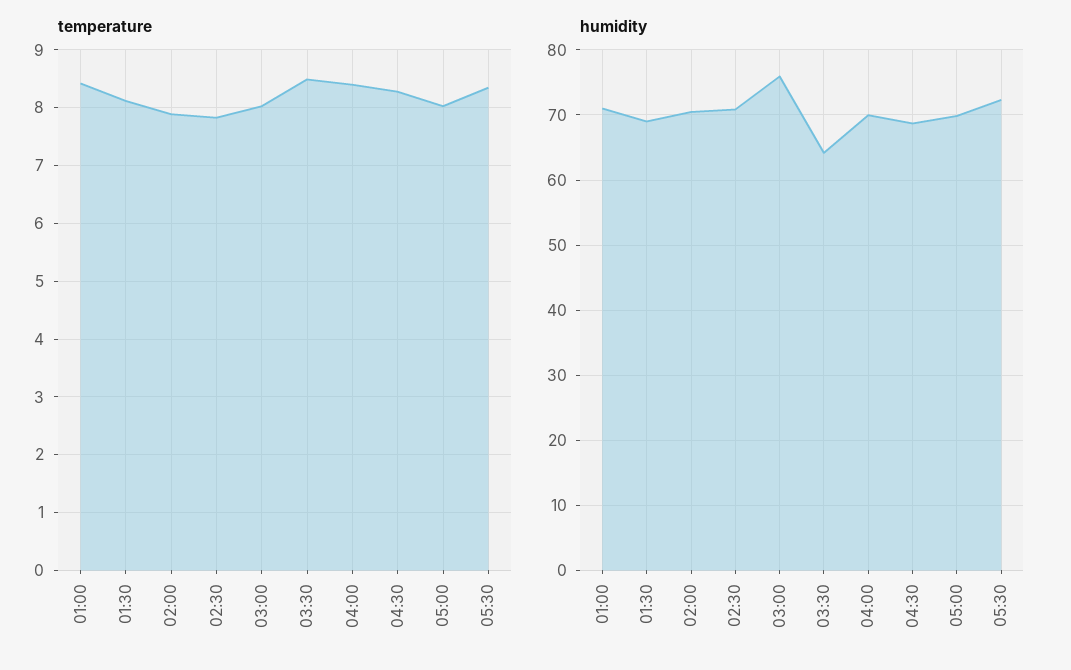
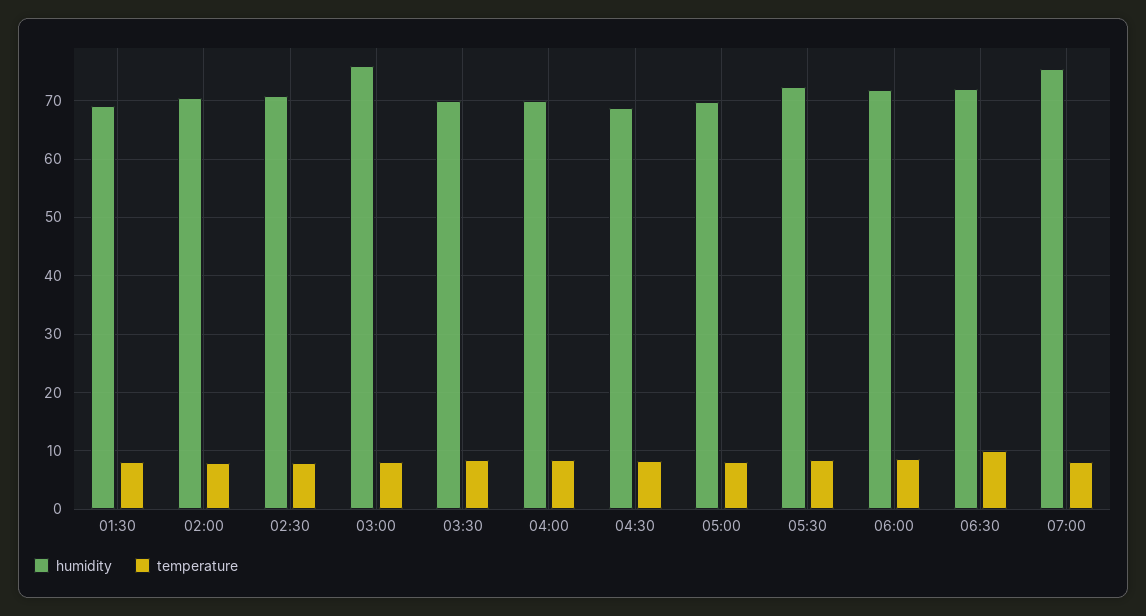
temperature, 01:00: 8.4 -> none
humidity, 01:00: 71 -> none
humidity, 03:30: 64 -> 70
humidity, 06:00: none -> 72
temperature, 06:00: none -> 8
humidity, 06:30: none -> 72
temperature, 06:30: none -> 10
humidity, 07:00: none -> 76
temperature, 07:00: none -> 8

